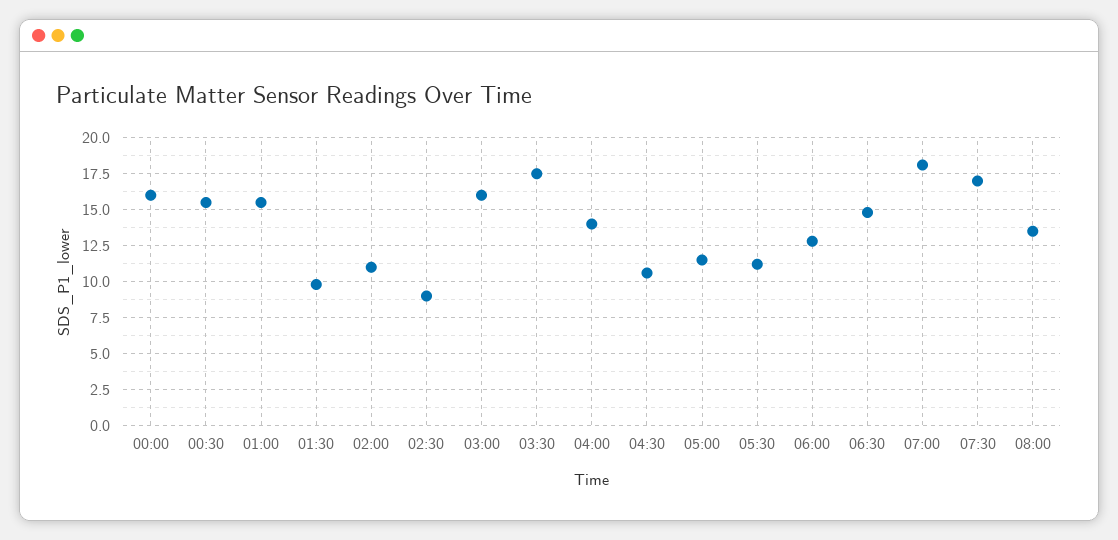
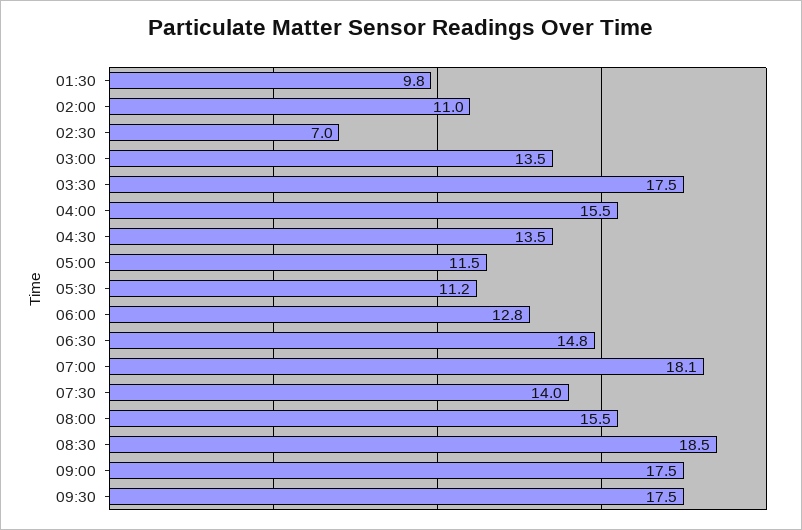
00:00: 16 -> none
00:30: 15.5 -> none
01:00: 15.5 -> none
02:30: 9 -> 7
03:00: 16 -> 13.5
04:00: 14 -> 15.5
04:30: 10.5 -> 13.5
07:30: 17 -> 14
08:00: 13.5 -> 15.5
08:30: none -> 18.5
09:00: none -> 17.5
09:30: none -> 17.5

